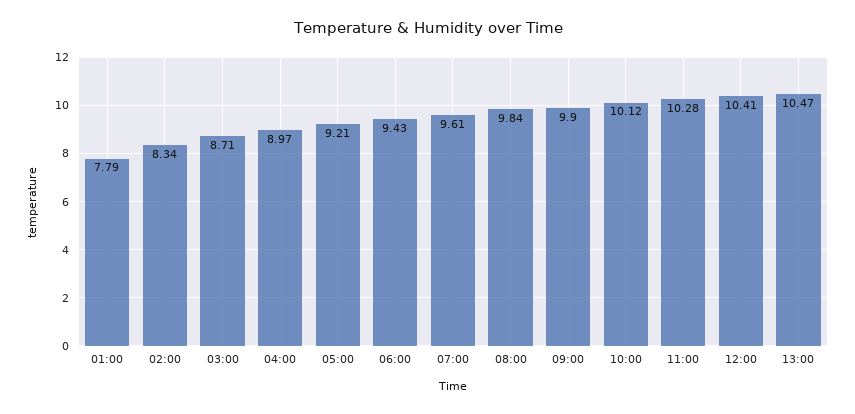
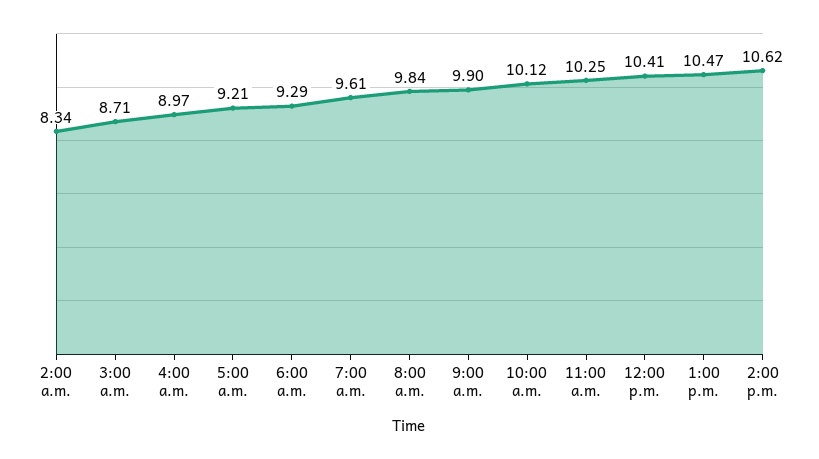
01:00: 7.79 -> none
06:00: 9.43 -> 9.29
11:00: 10.28 -> 10.25
2:00 p.m.: none -> 10.62

